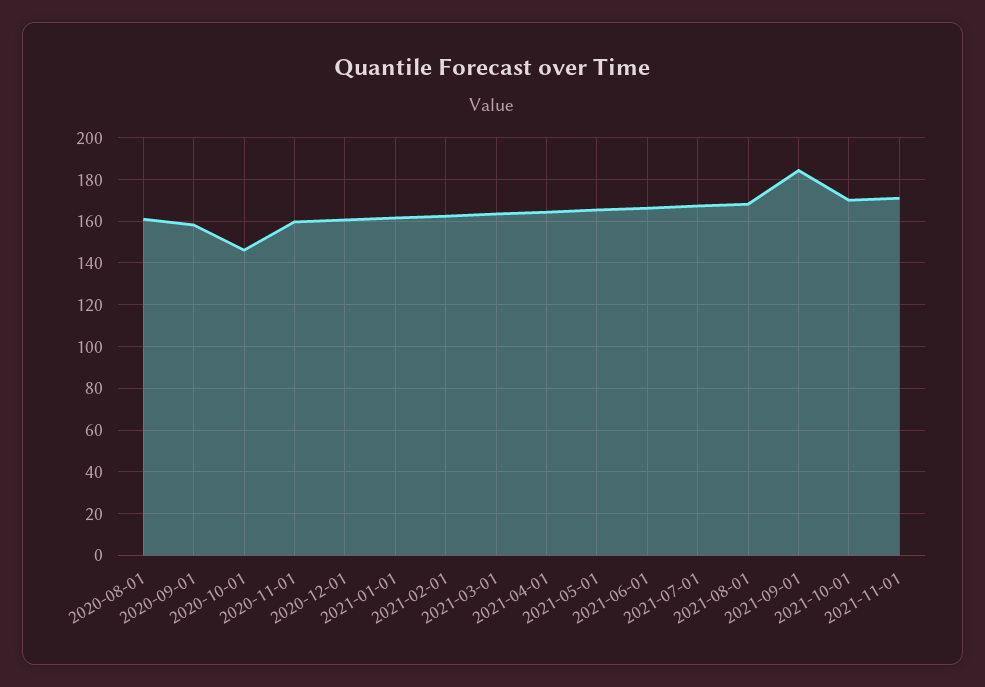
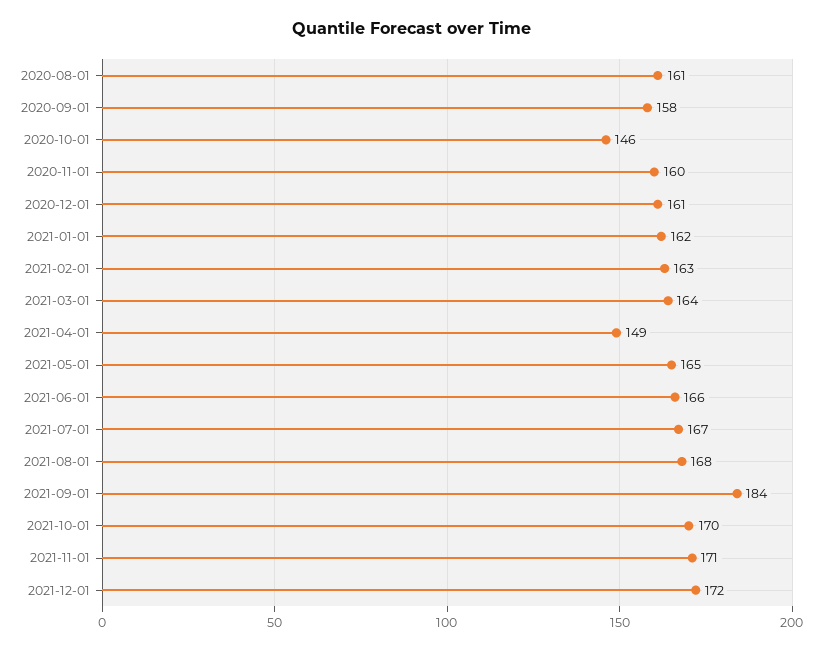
2021-04-01: 165 -> 149
2021-12-01: none -> 172

